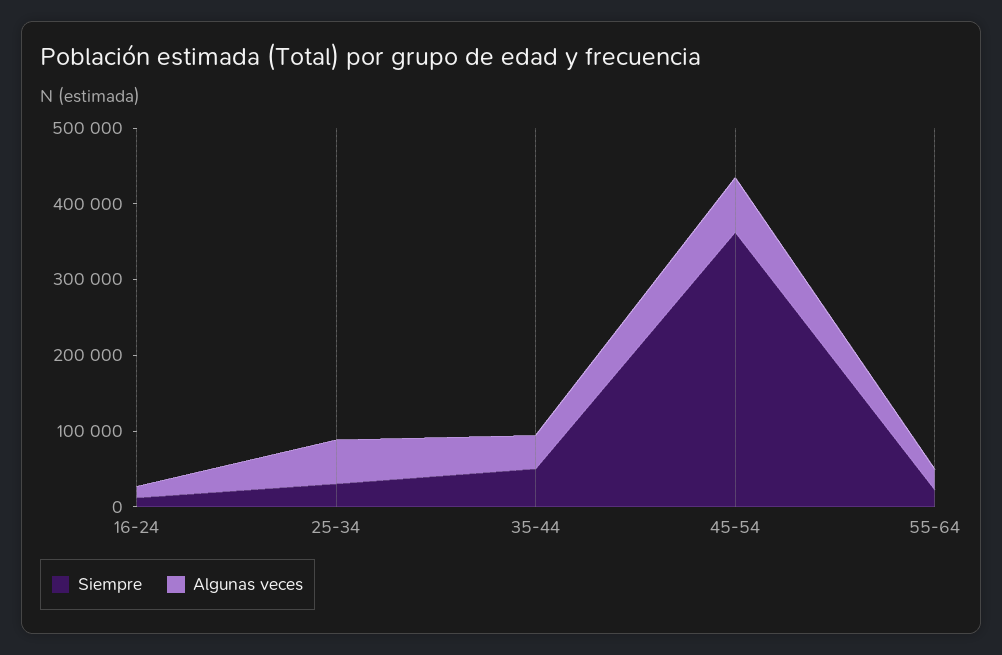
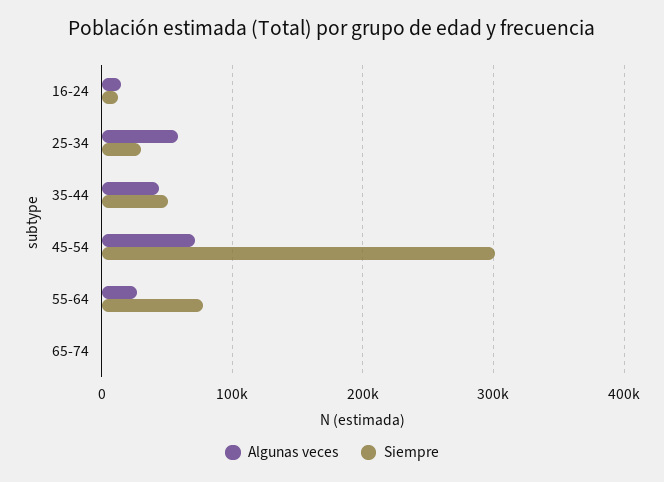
Siempre, 45-54: 360000 -> 300000
Siempre, 55-64: 20000 -> 80000
Algunas veces, 65-74: none -> 0
Siempre, 65-74: none -> 0

